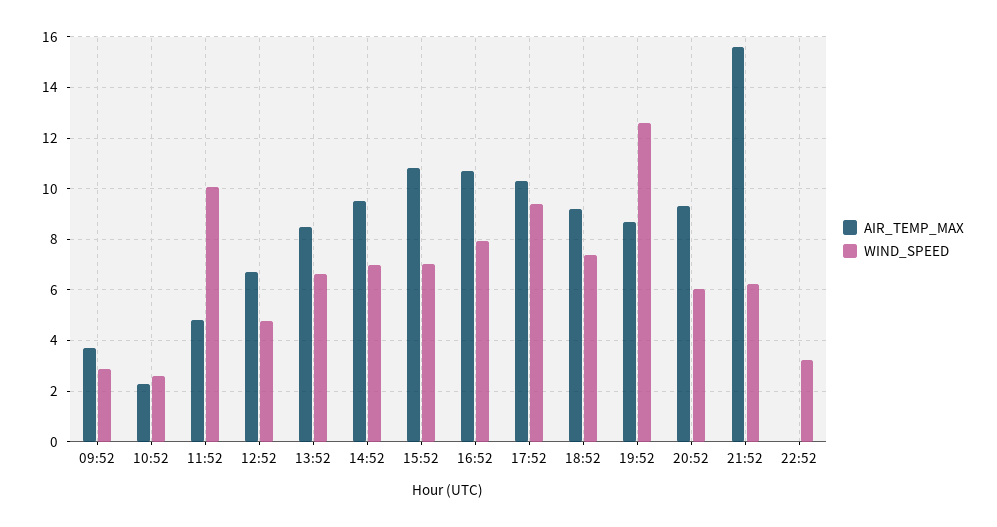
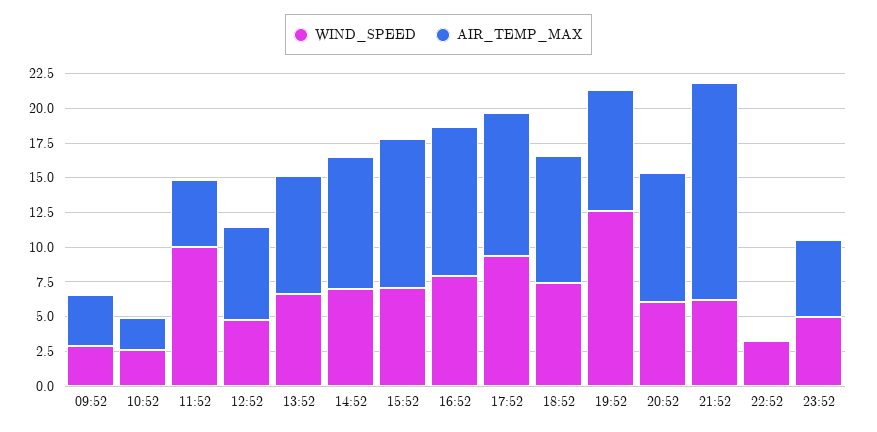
WIND_SPEED, 23:52: none -> 5
AIR_TEMP_MAX, 23:52: none -> 5

